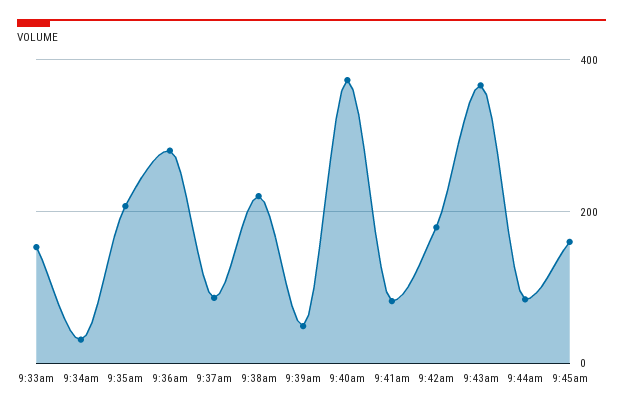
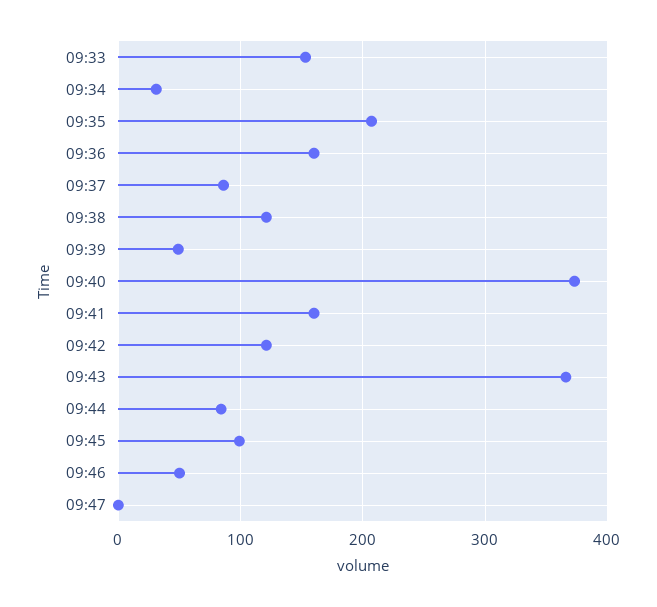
9:36am: 280 -> 160
9:38am: 220 -> 120
9:41am: 80 -> 160
9:42am: 180 -> 120
9:45am: 160 -> 100
09:46: none -> 50
09:47: none -> 0

